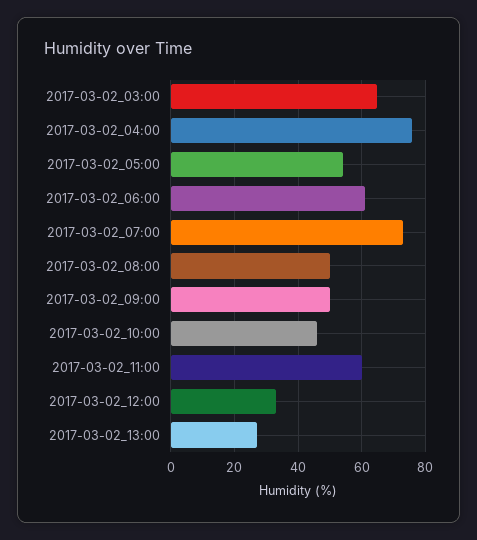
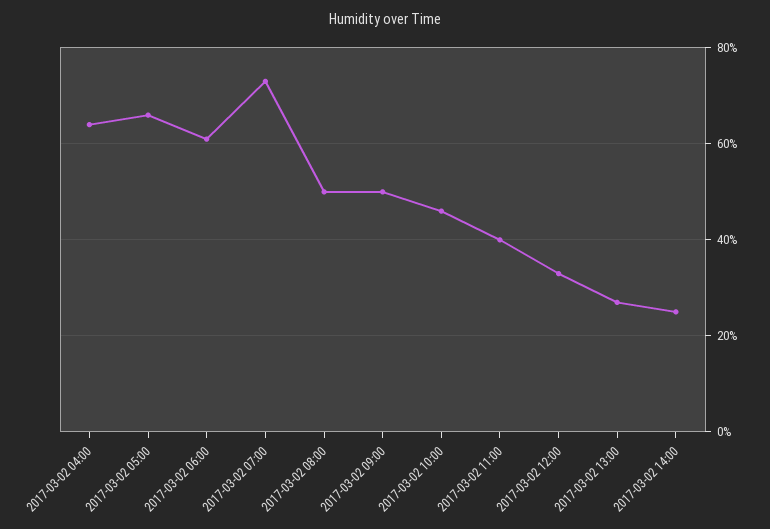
2017-03-02_03:00: 65 -> none
2017-03-02_04:00: 75 -> 65
2017-03-02_05:00: 55 -> 65
2017-03-02_11:00: 60 -> 40
2017-03-02 14:00: none -> 25

